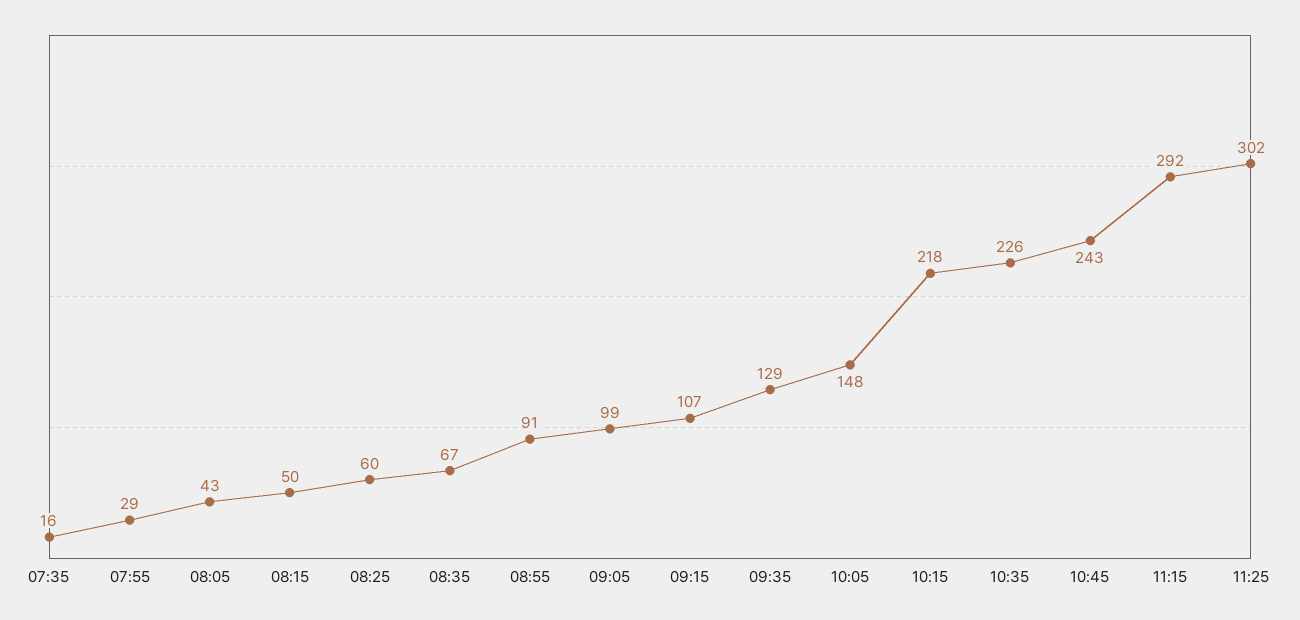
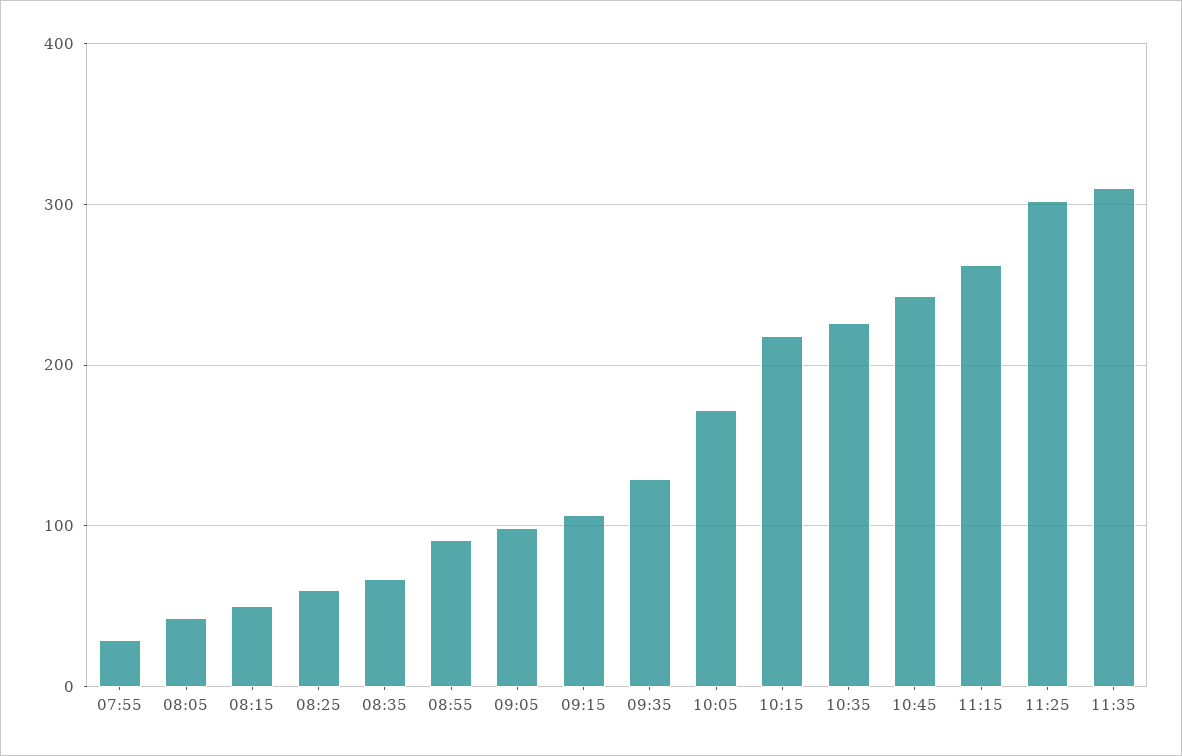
07:35: 16 -> none
10:05: 148 -> 170
11:15: 292 -> 260
11:35: none -> 310

